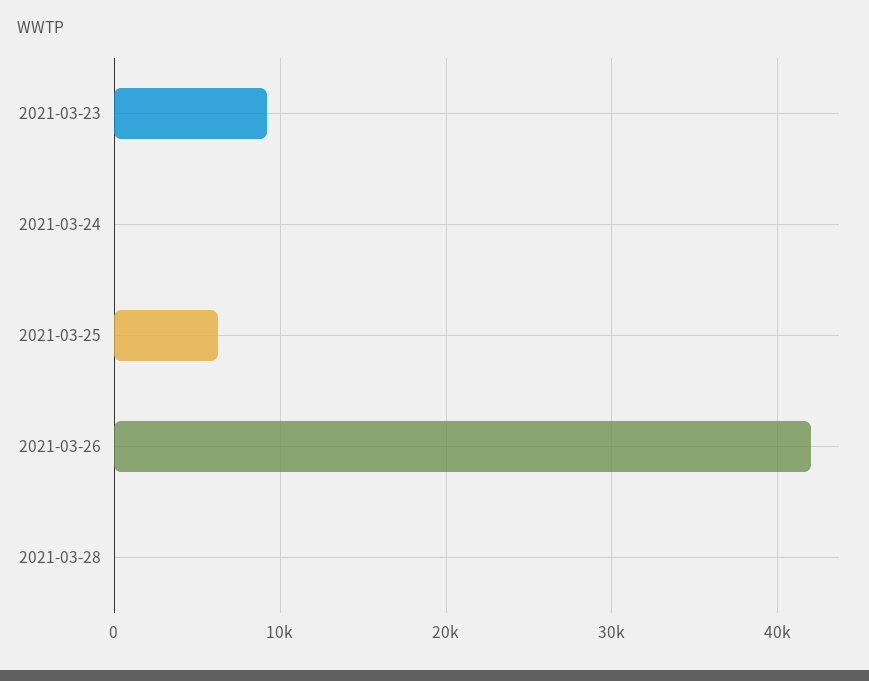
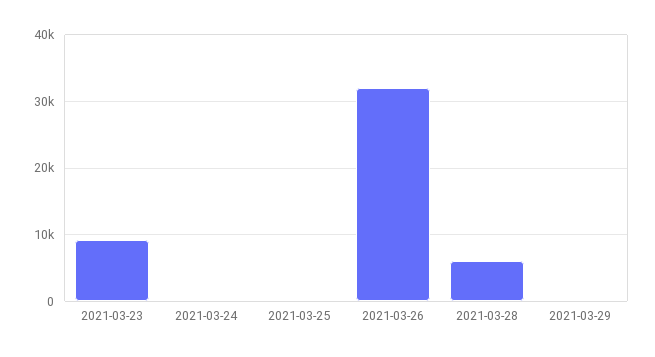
2021-03-25: 6000 -> 0
2021-03-26: 42000 -> 32000
2021-03-28: 0 -> 6000
2021-03-29: none -> 0

